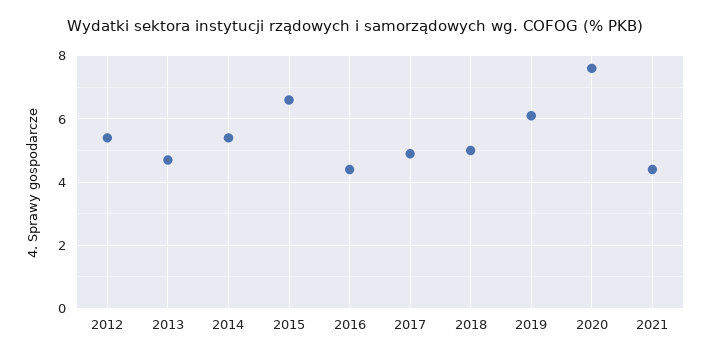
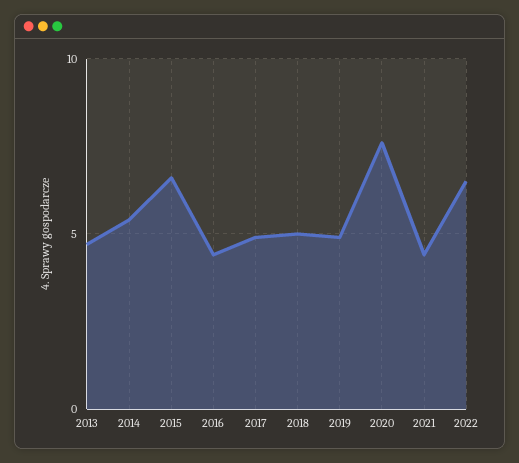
2012: 5.5 -> none
2019: 6 -> 5
2022: none -> 6.5

